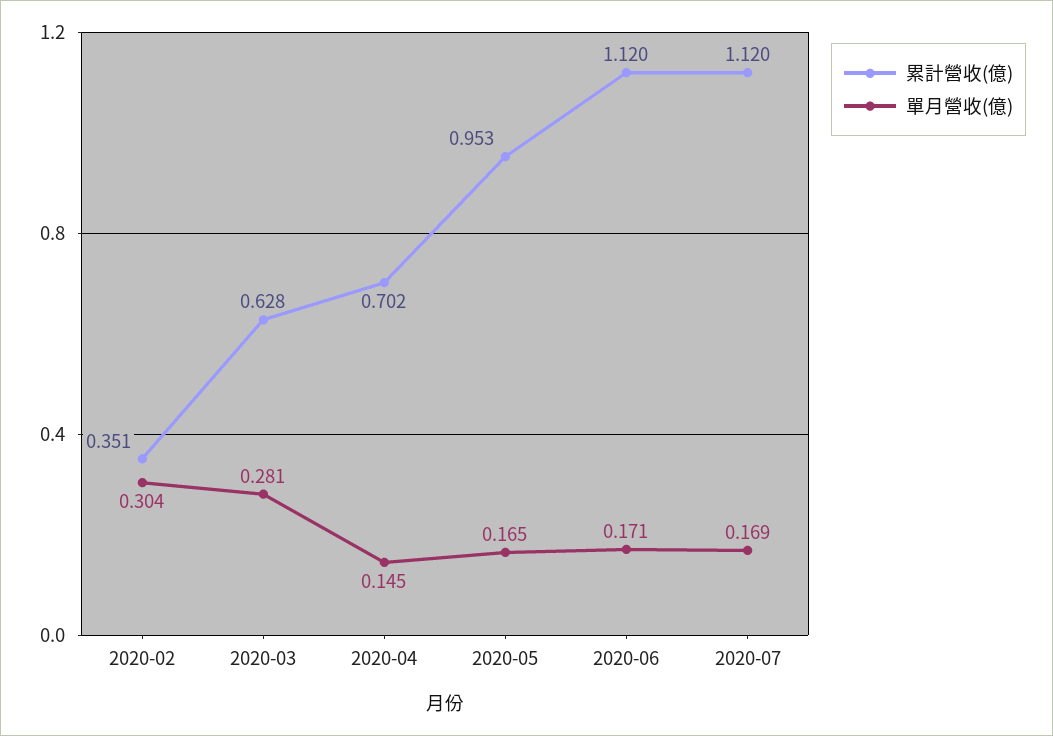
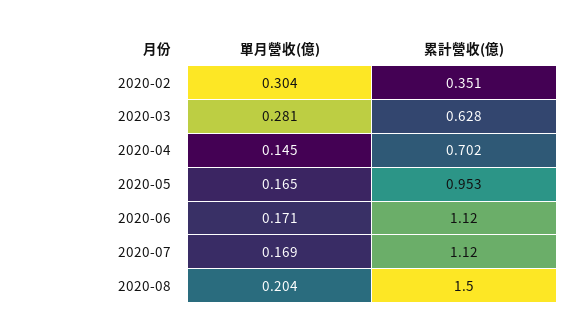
單月營收(億), 2020-08: none -> 0.204
累計營收(億), 2020-08: none -> 1.5

